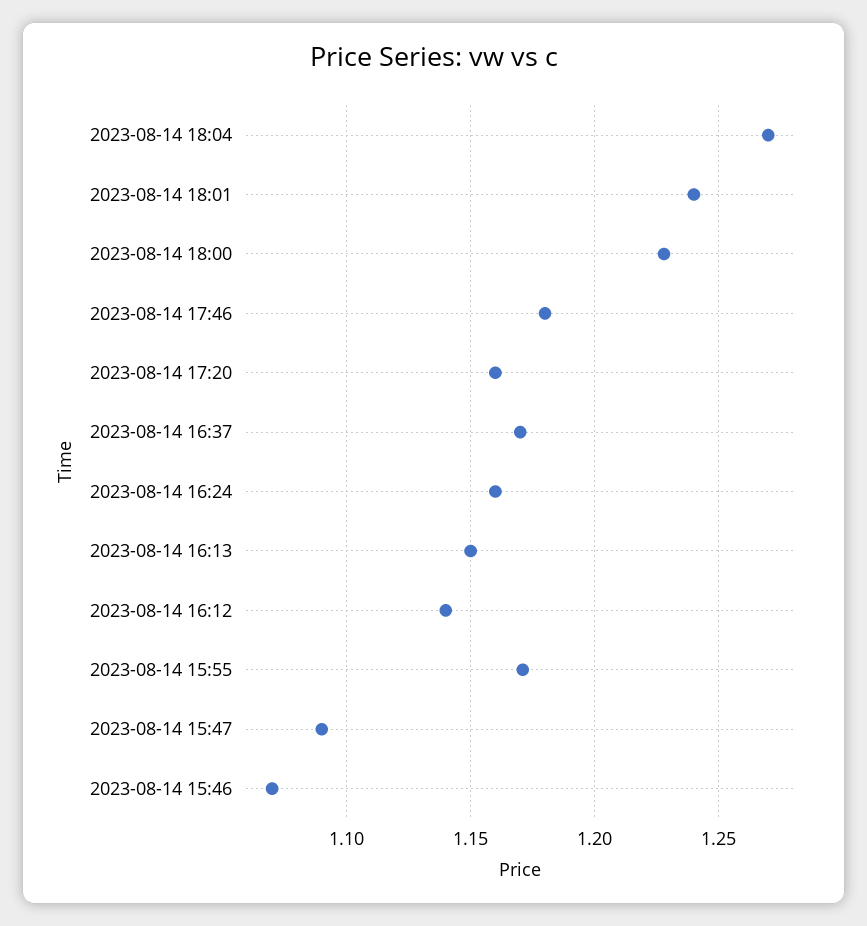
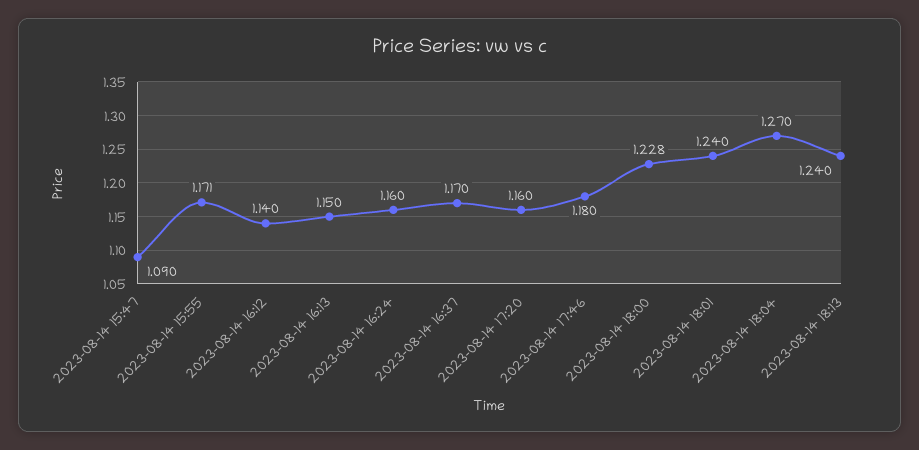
2023-08-14 15:46: 1.07 -> none
2023-08-14 18:13: none -> 1.24

